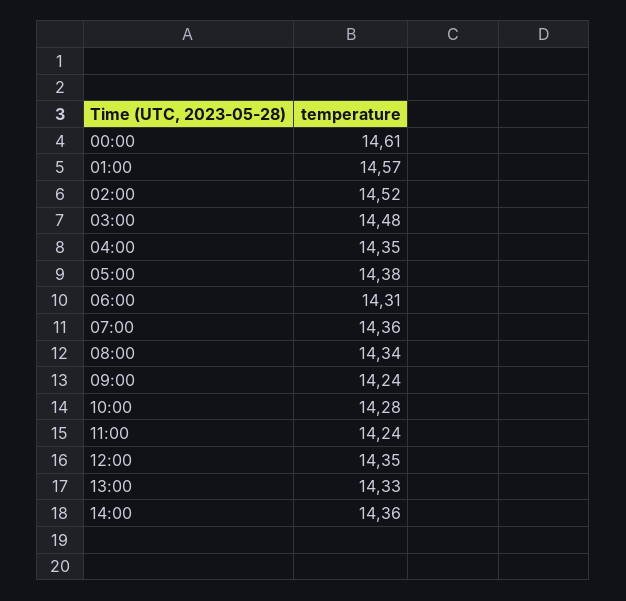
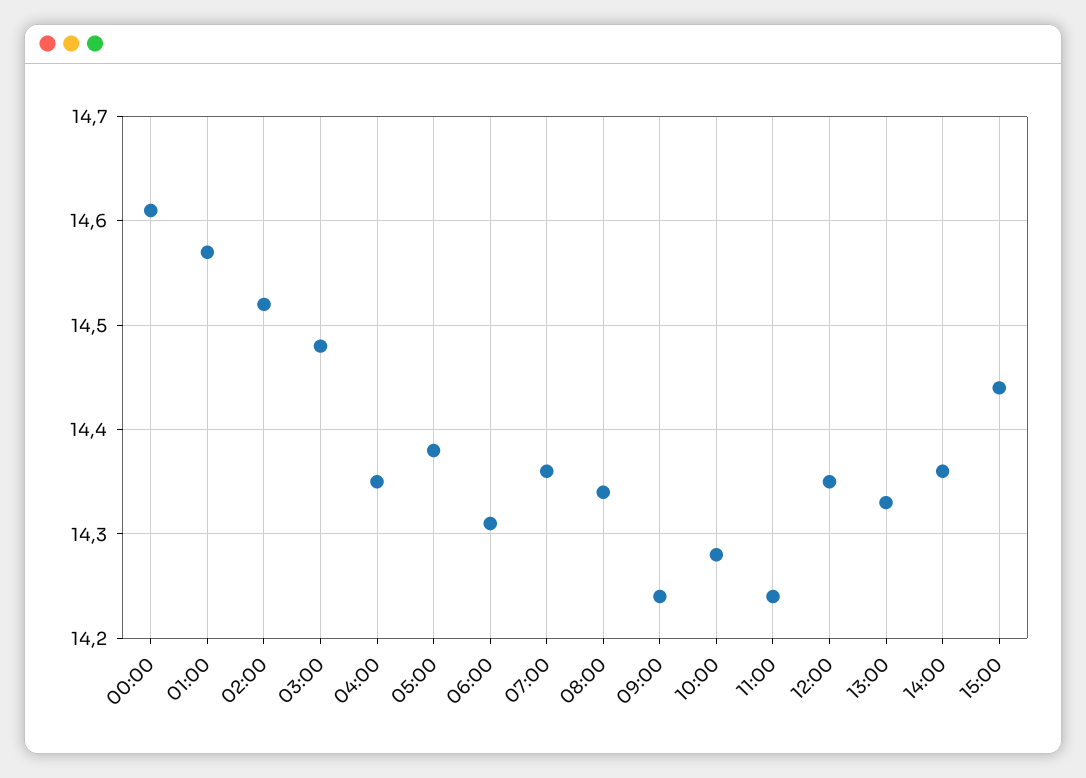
15:00: none -> 14.44

